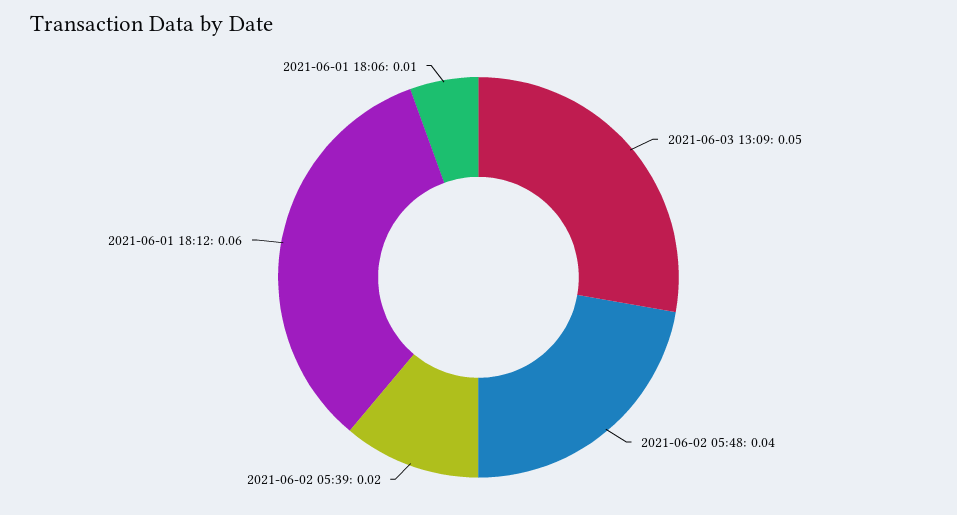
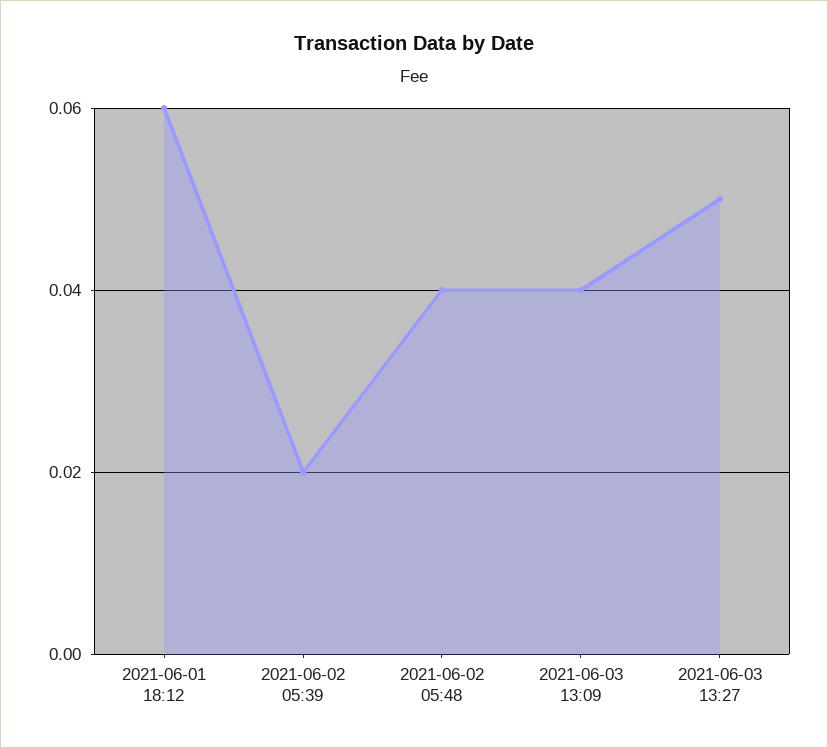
2021-06-03 13:09: 0.05 -> 0.04
2021-06-01 18:06: 0.01 -> none
2021-06-03 13:27: none -> 0.05

